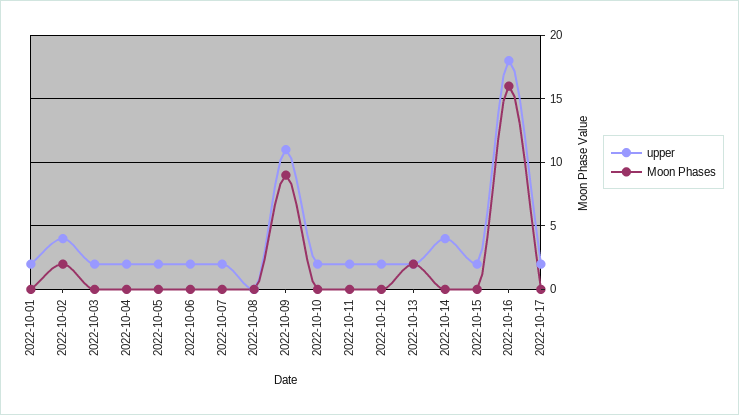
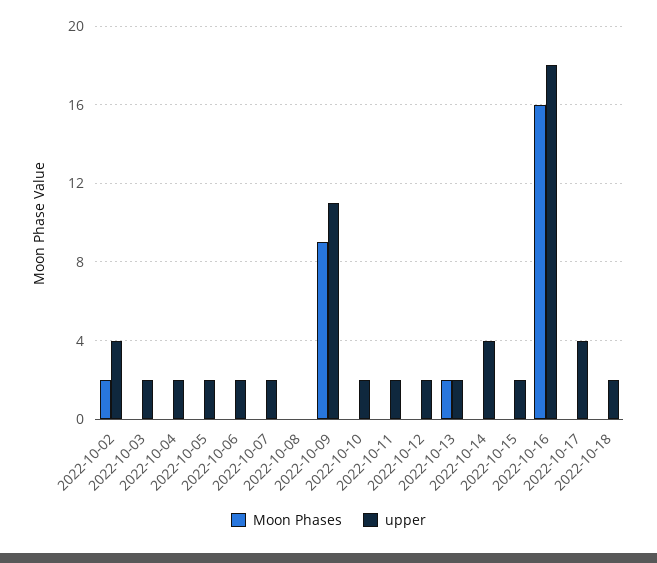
upper, 2022-10-01: 2 -> none
Moon Phases, 2022-10-01: 0 -> none
upper, 2022-10-17: 2 -> 4
Moon Phases, 2022-10-18: none -> 0
upper, 2022-10-18: none -> 2

